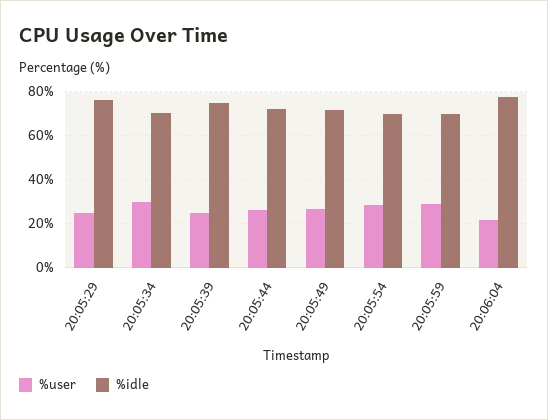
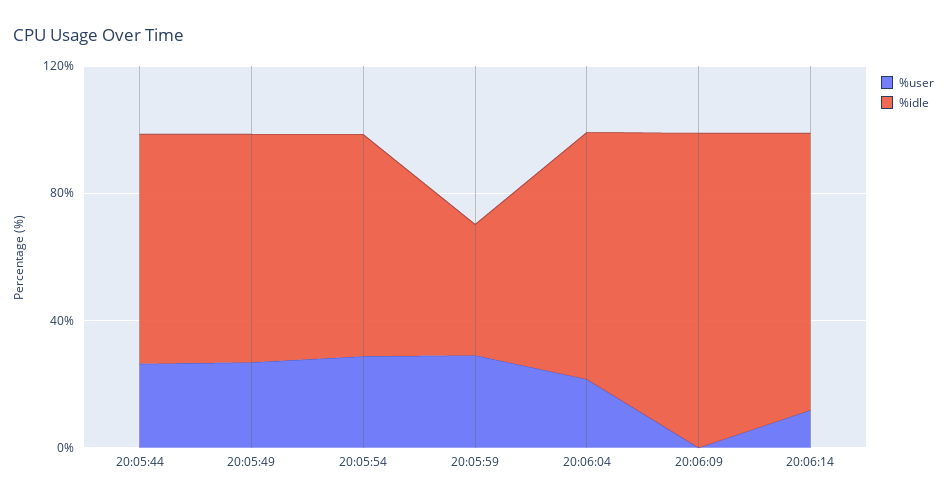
%user, 20:05:29: 25 -> none
%idle, 20:05:29: 75 -> none
%user, 20:05:34: 30 -> none
%idle, 20:05:34: 70 -> none
%user, 20:05:39: 25 -> none
%idle, 20:05:39: 75 -> none
%idle, 20:05:59: 70 -> 40
%user, 20:06:09: none -> 0
%idle, 20:06:09: none -> 100
%user, 20:06:14: none -> 10
%idle, 20:06:14: none -> 90

